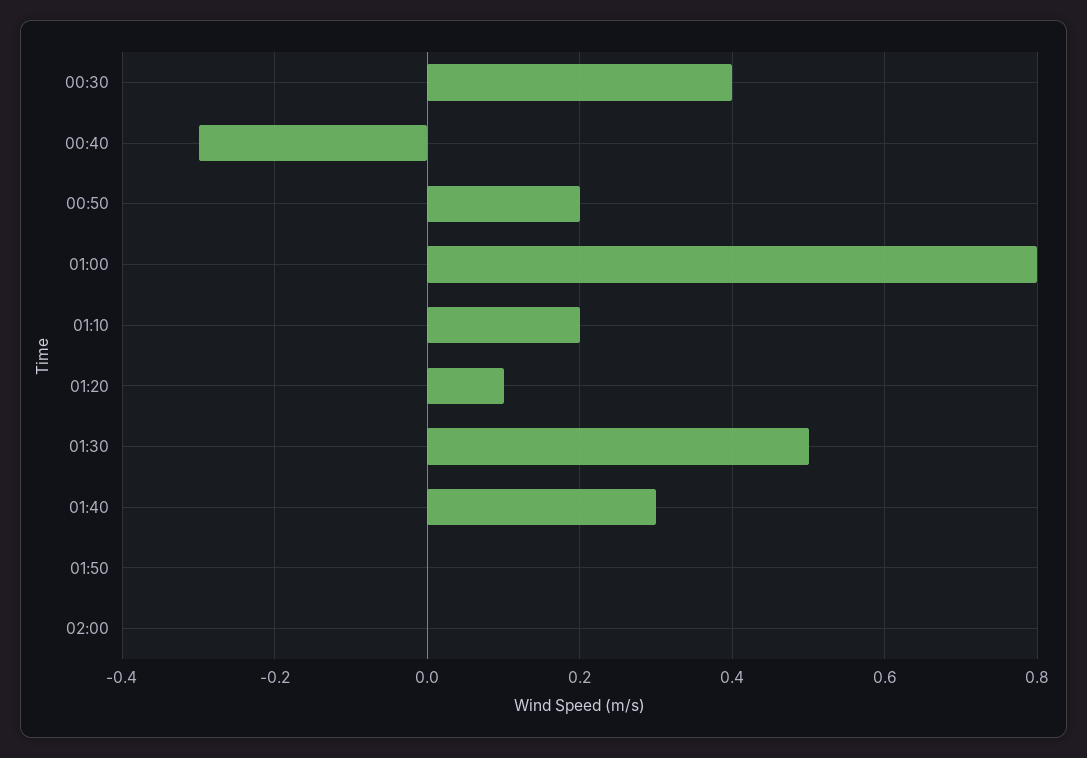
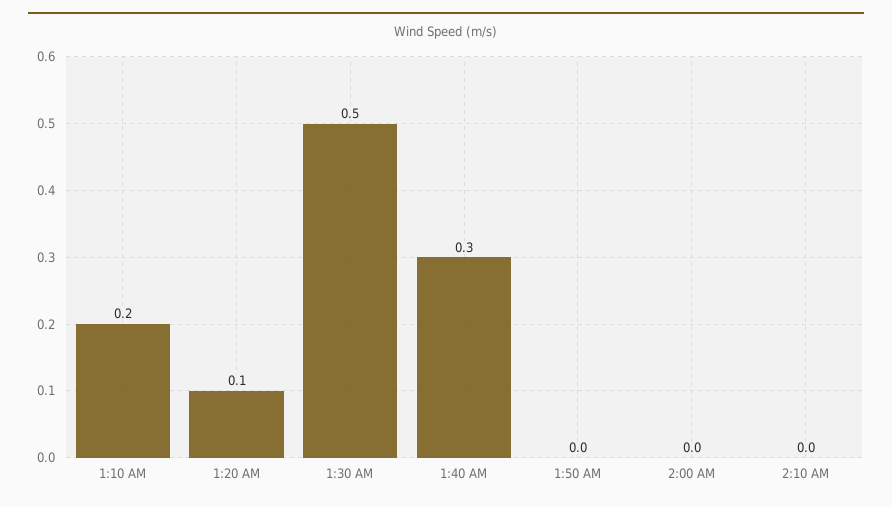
00:30: 0.4 -> none
00:40: -0.3 -> none
00:50: 0.2 -> none
01:00: 0.8 -> none
2:10 AM: none -> 0

